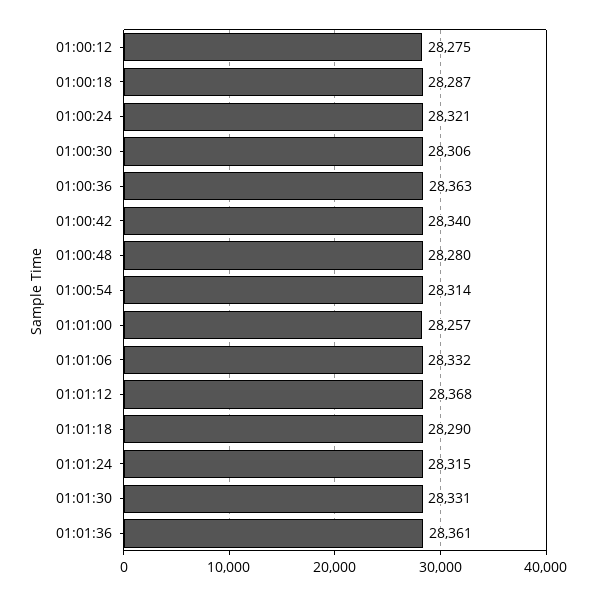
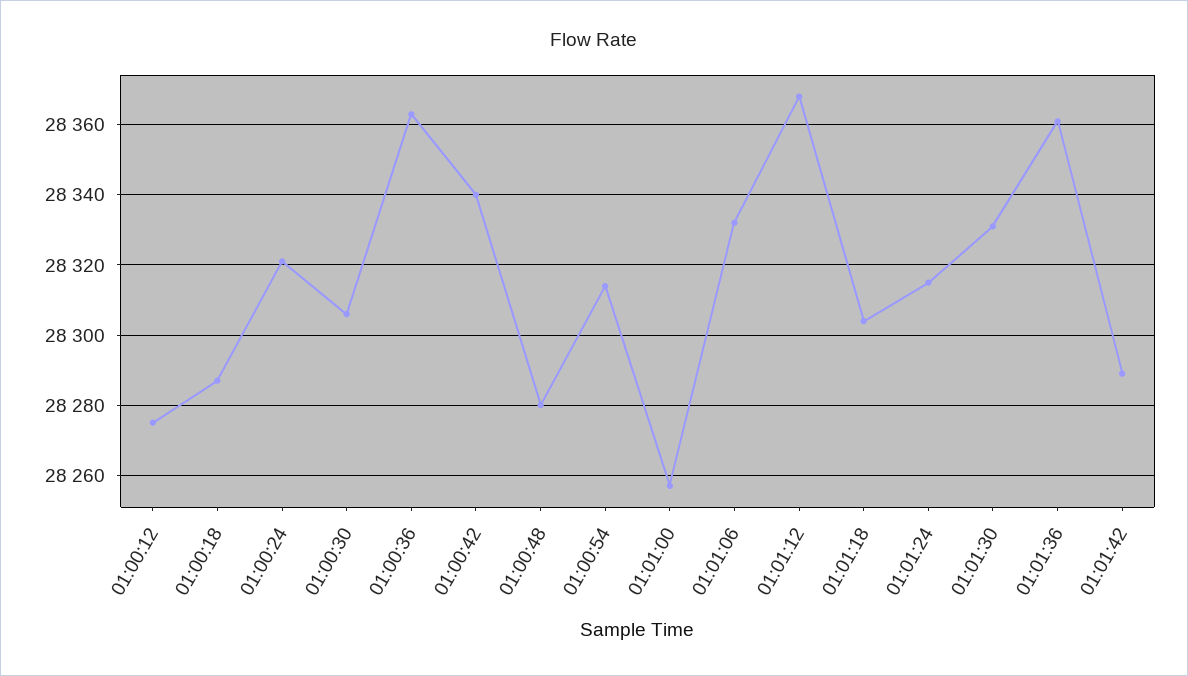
01:01:18: 28290 -> 28305
01:01:42: none -> 28290

